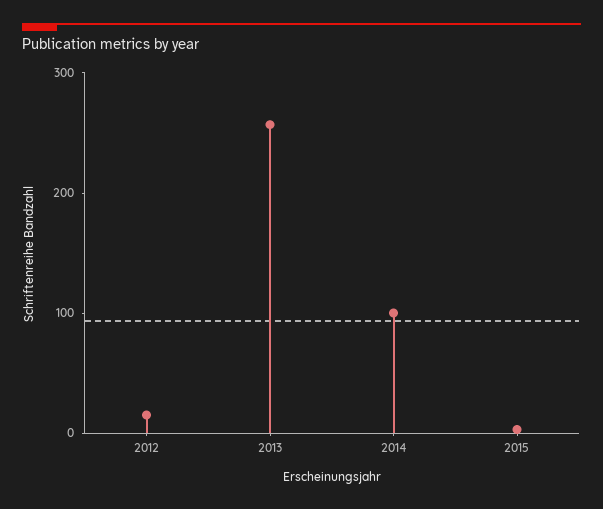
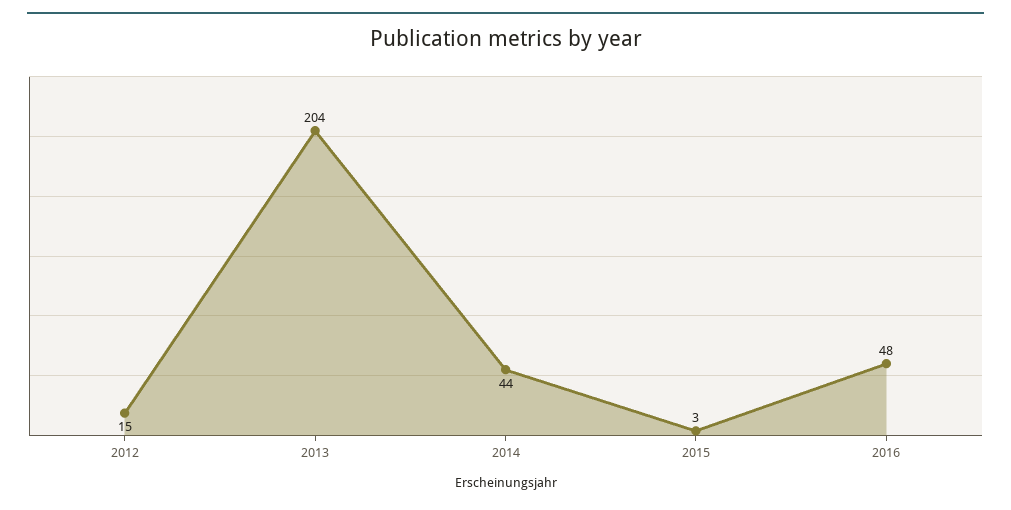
2013: 260 -> 204
2014: 100 -> 44
2016: none -> 48

